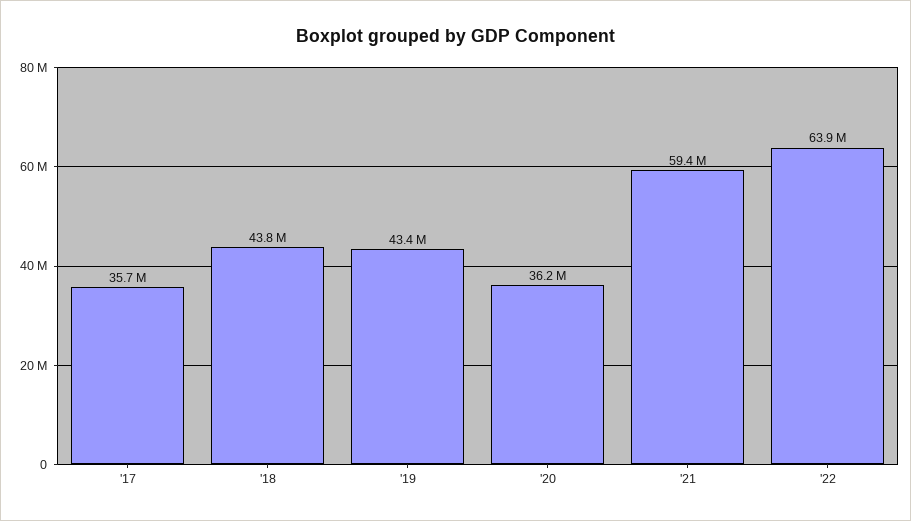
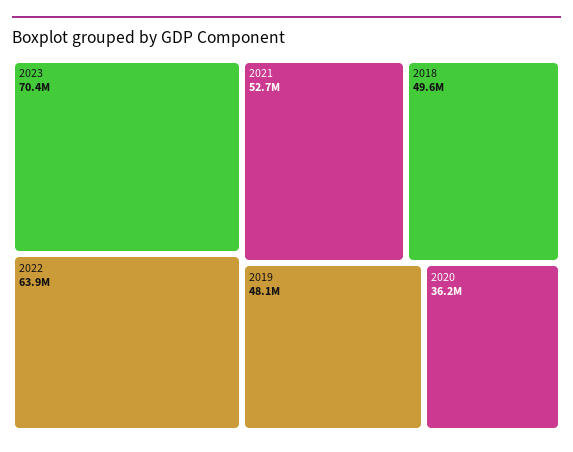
'17: 35700000 -> none
'18: 43800000 -> 49600000
'19: 43400000 -> 48100000
'21: 59400000 -> 52700000
2023: none -> 70400000

